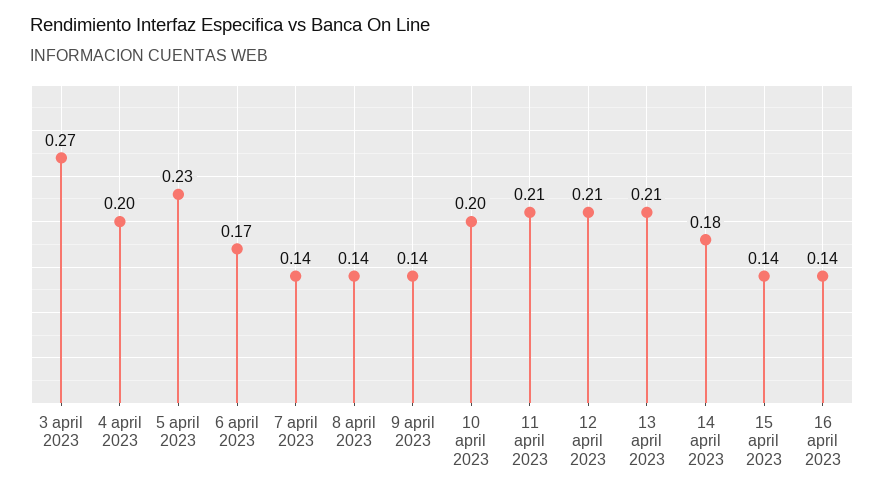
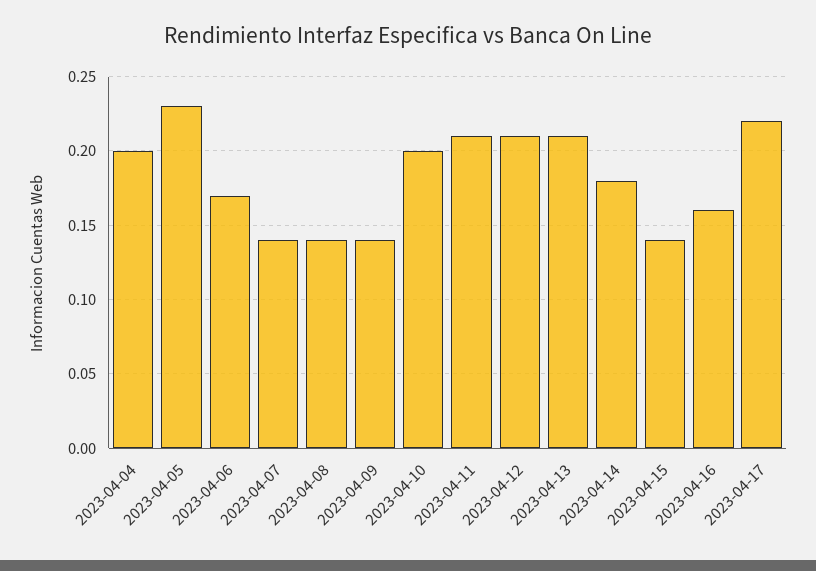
3 april 2023: 0.27 -> none
16 april 2023: 0.14 -> 0.16
2023-04-17: none -> 0.22

